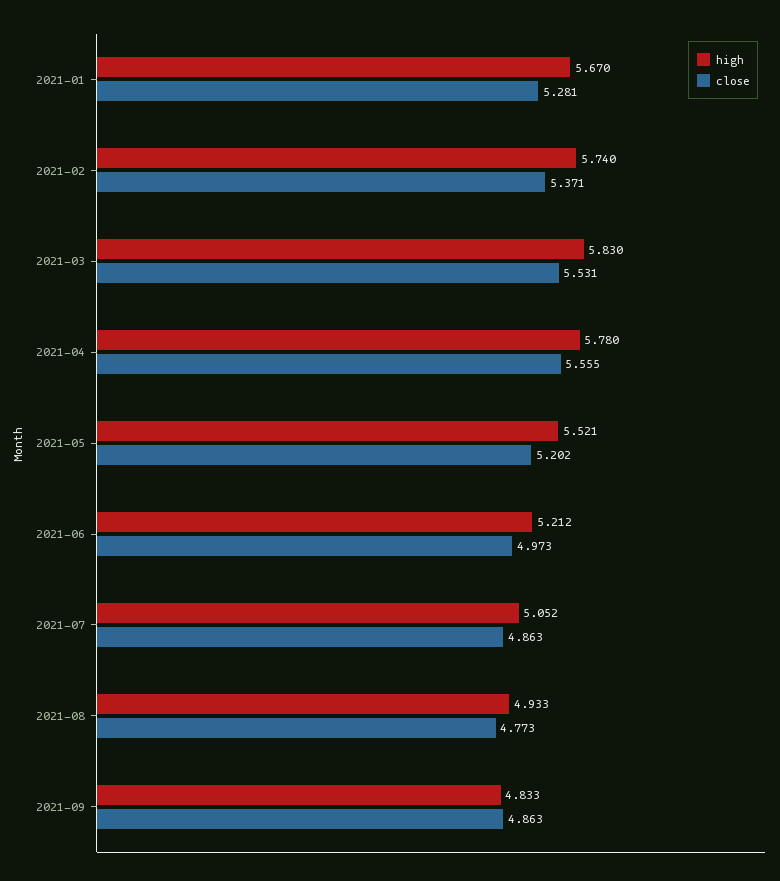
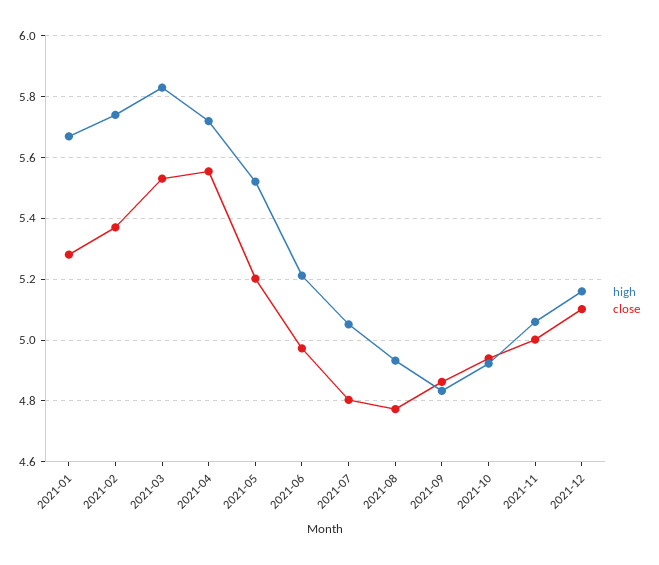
high, 2021-04: 5.78 -> 5.72
close, 2021-07: 4.863 -> 4.8
high, 2021-10: none -> 4.92
close, 2021-10: none -> 4.94
high, 2021-11: none -> 5.06
close, 2021-11: none -> 5
high, 2021-12: none -> 5.16
close, 2021-12: none -> 5.1

